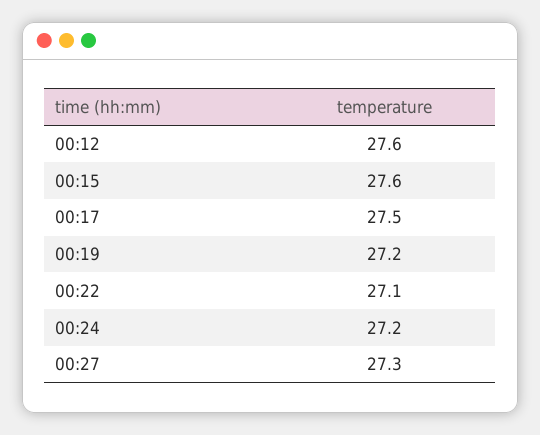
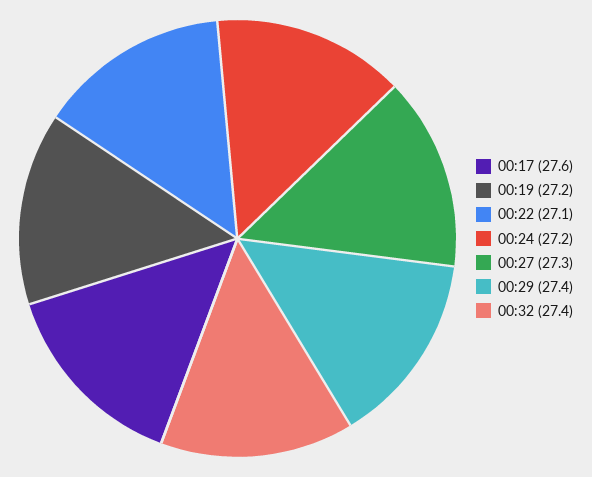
00:12: 27.6 -> none
00:15: 27.6 -> none
00:17: 27.5 -> 27.6
00:29: none -> 27.4
00:32: none -> 27.4

